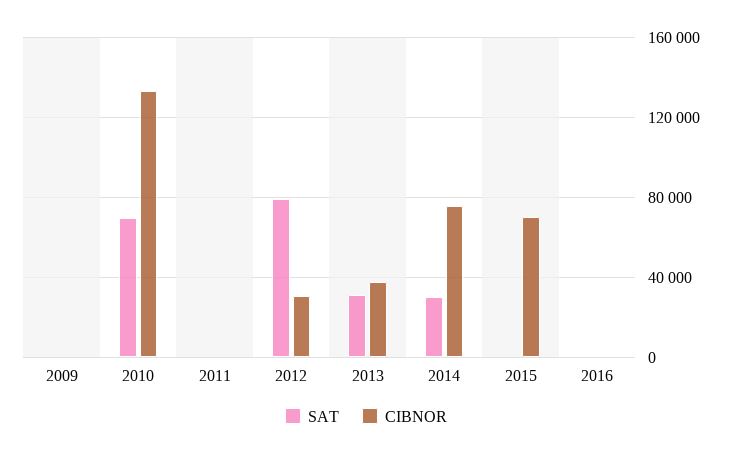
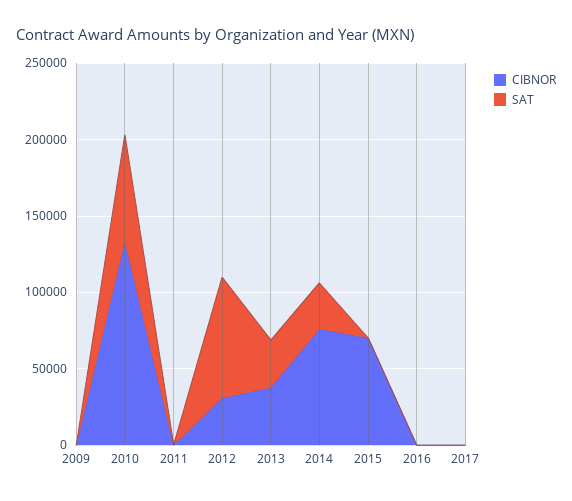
CIBNOR, 2017: none -> 0
SAT, 2017: none -> 0

